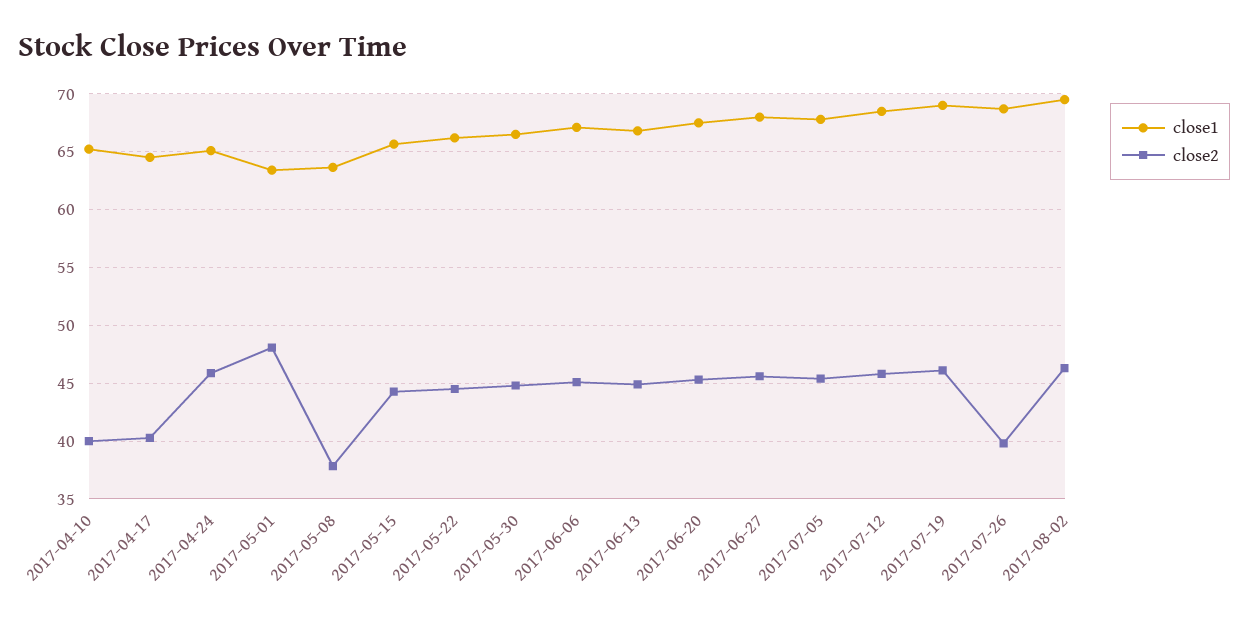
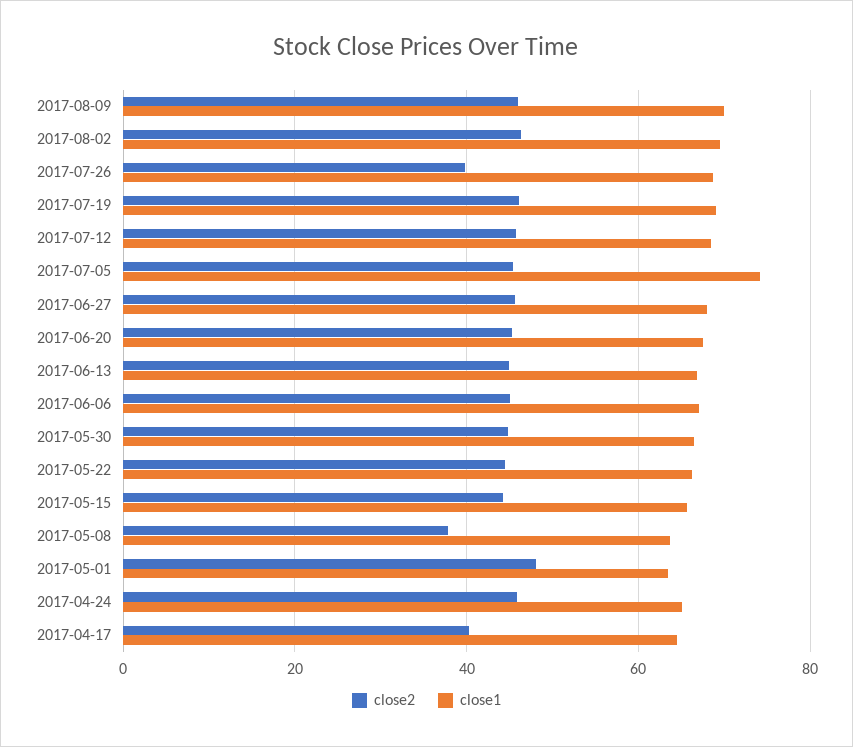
close1, 2017-04-10: 65 -> none
close2, 2017-04-10: 40 -> none
close1, 2017-07-05: 68 -> 74
close2, 2017-08-09: none -> 46
close1, 2017-08-09: none -> 70

